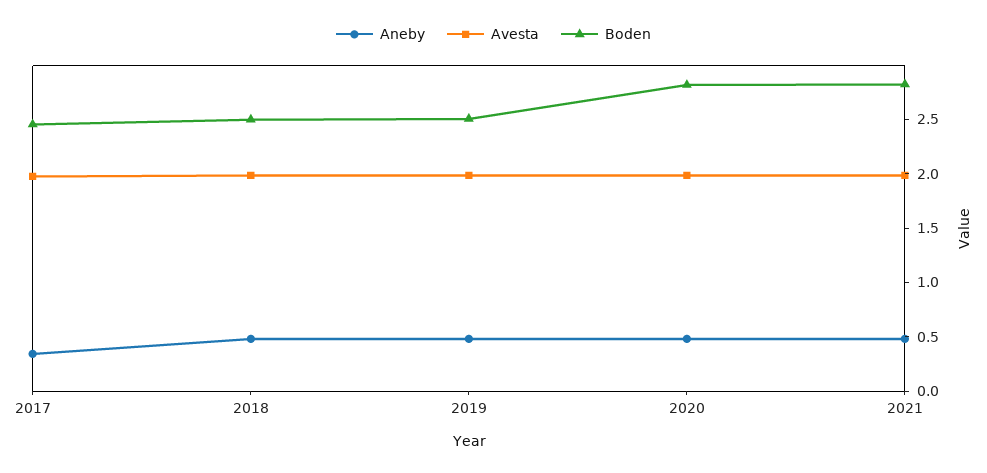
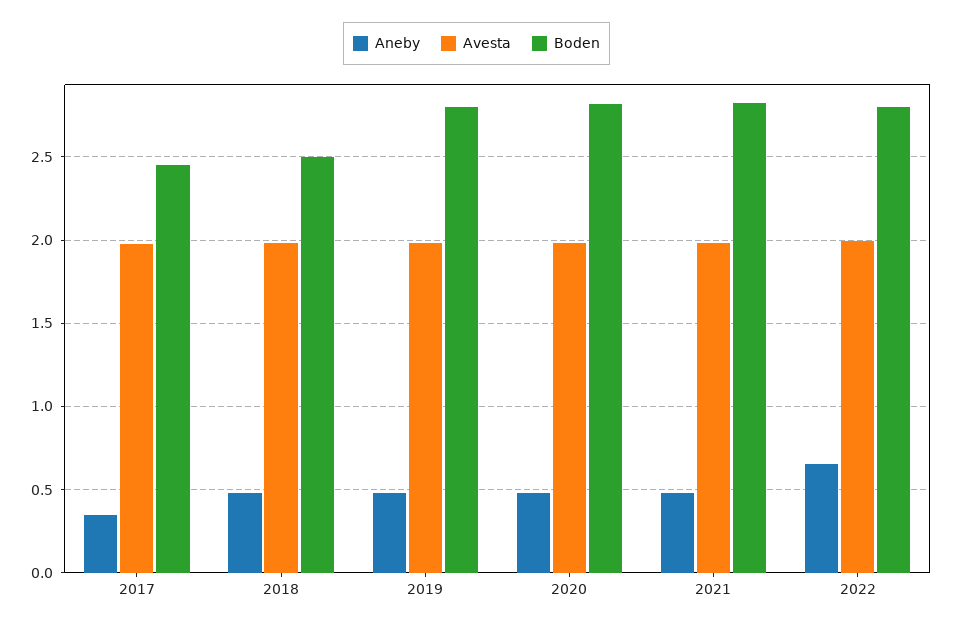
Boden, 2019: 2.5 -> 2.8
Aneby, 2022: none -> 0.65
Avesta, 2022: none -> 2
Boden, 2022: none -> 2.8

